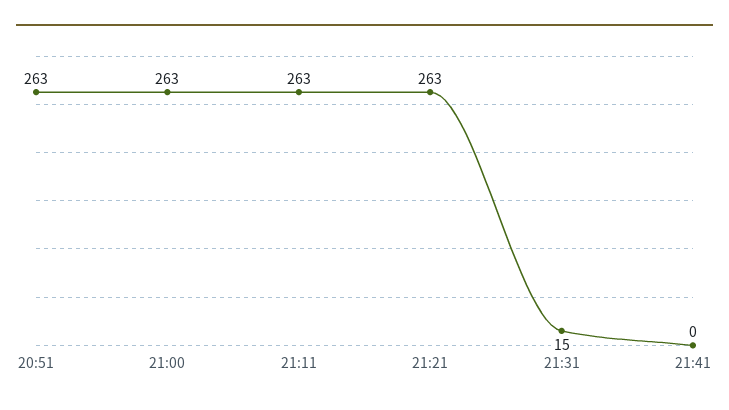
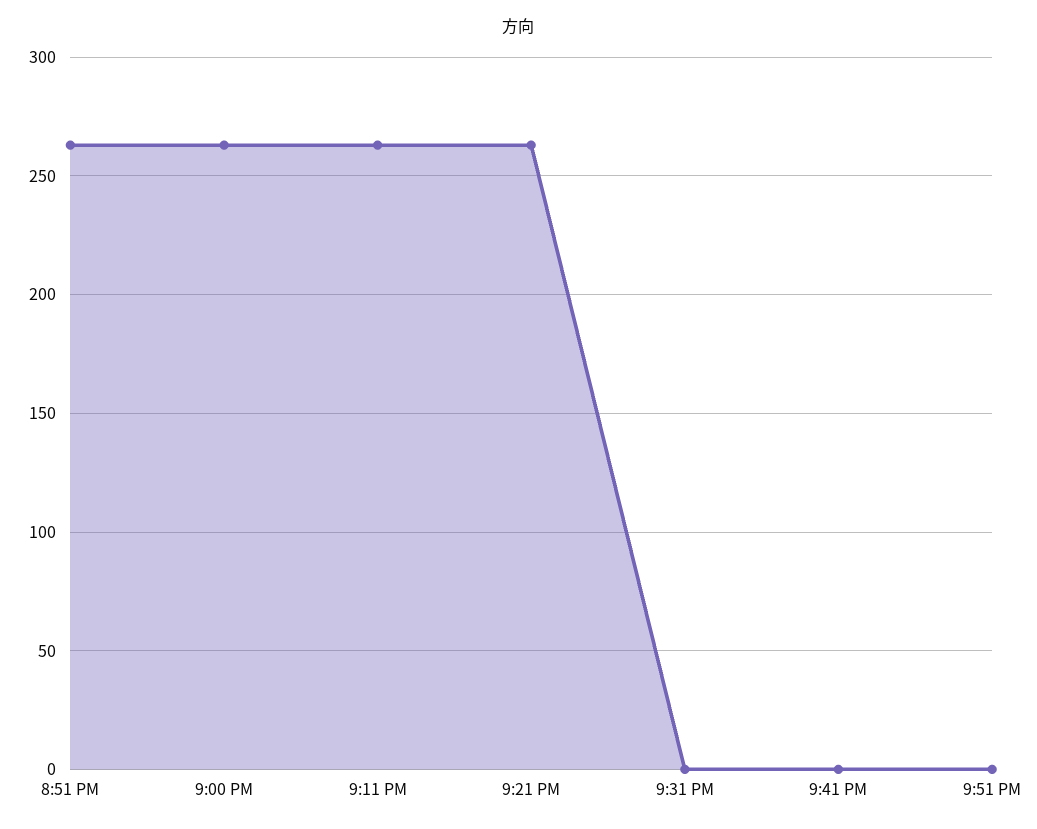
21:31: 15 -> 0
9:51 PM: none -> 0

